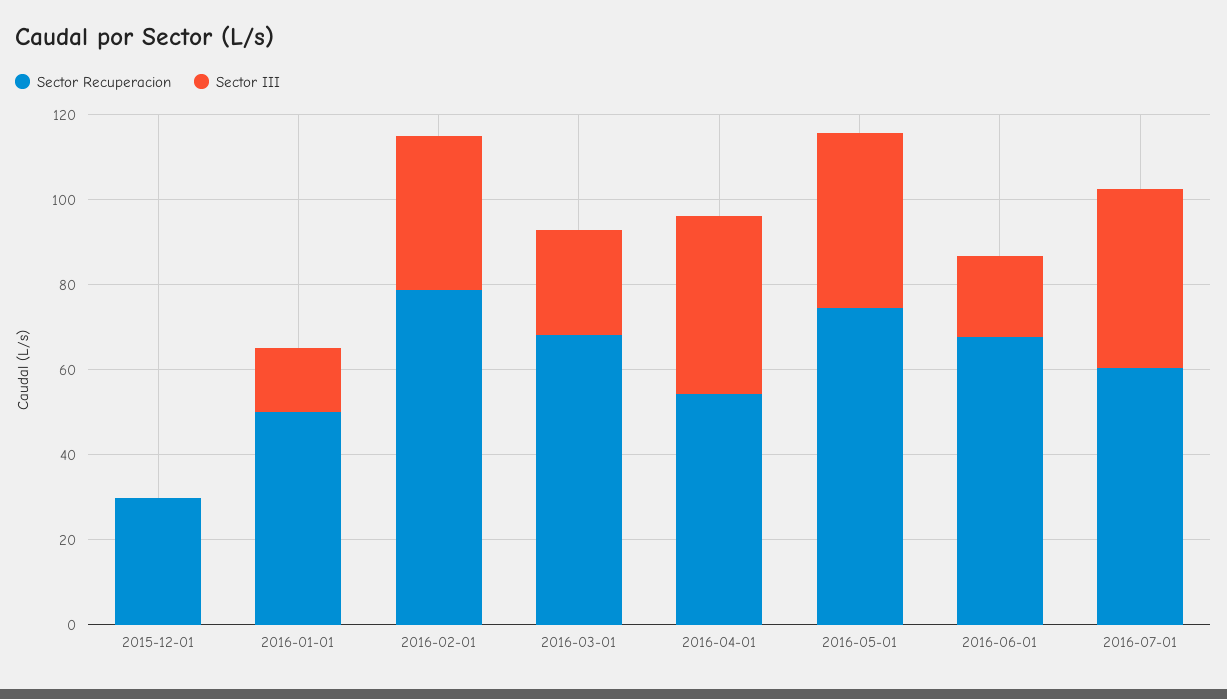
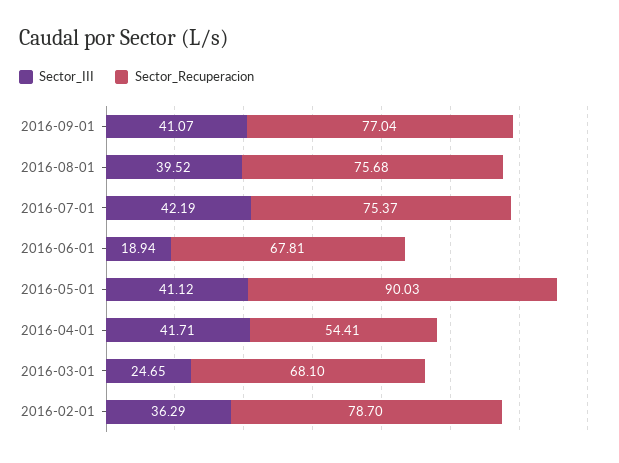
Sector Recuperacion, 2015-12-01: 30 -> none
Sector III, 2015-12-01: 0 -> none
Sector Recuperacion, 2016-01-01: 50 -> none
Sector III, 2016-01-01: 15 -> none
Sector Recuperacion, 2016-05-01: 75 -> 90.03
Sector Recuperacion, 2016-07-01: 60 -> 75.37
Sector III, 2016-09-01: none -> 41.07
Sector Recuperacion, 2016-09-01: none -> 77.04
Sector III, 2016-08-01: none -> 39.52
Sector Recuperacion, 2016-08-01: none -> 75.68

